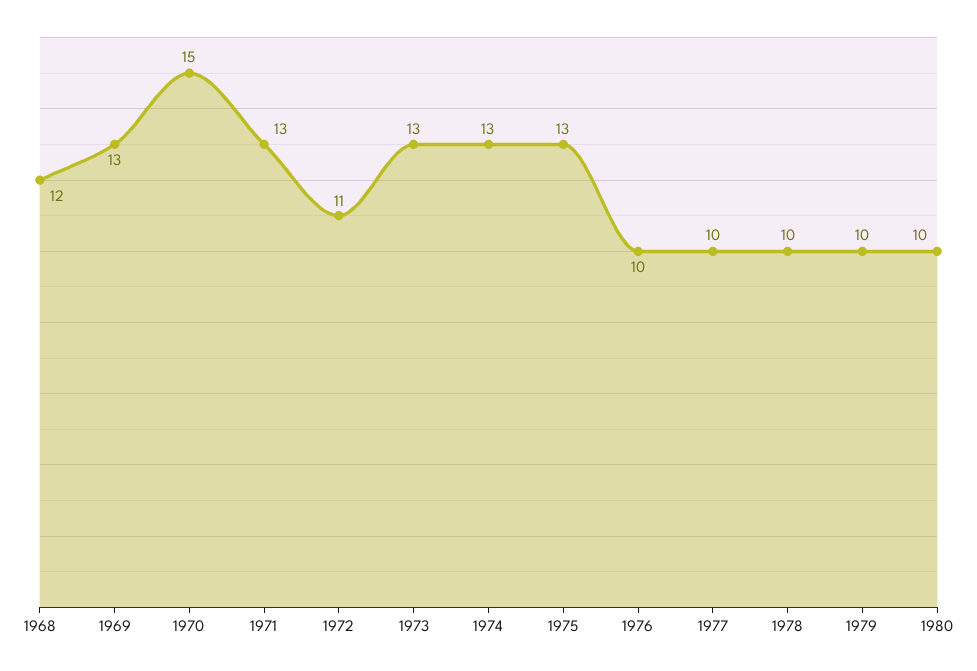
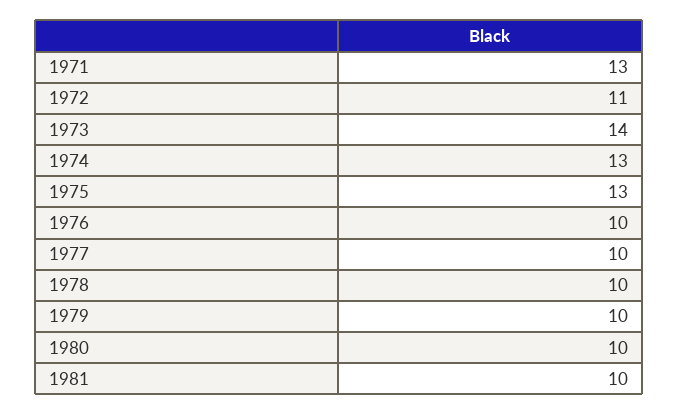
1968: 12 -> none
1969: 13 -> none
1970: 15 -> none
1973: 13 -> 14
1981: none -> 10

